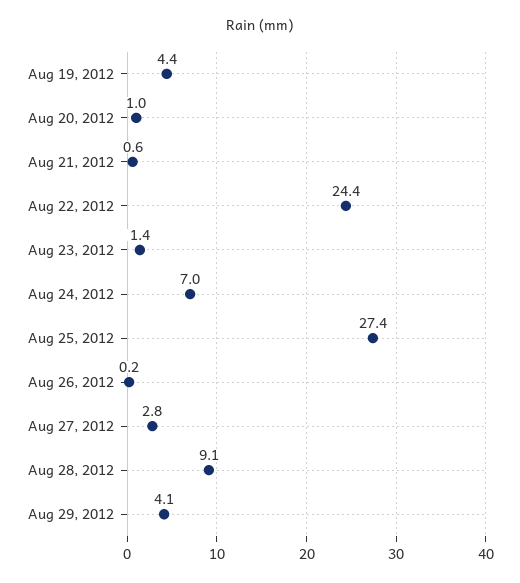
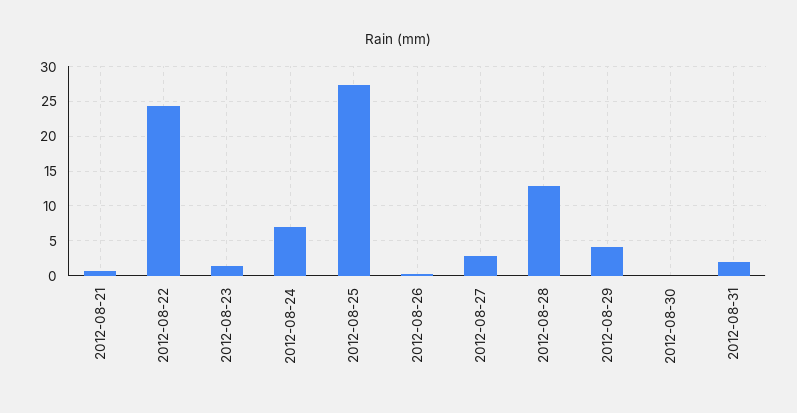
Aug 19, 2012: 4.4 -> none
Aug 20, 2012: 1 -> none
Aug 28, 2012: 9.1 -> 13
2012-08-30: none -> 0
2012-08-31: none -> 2

